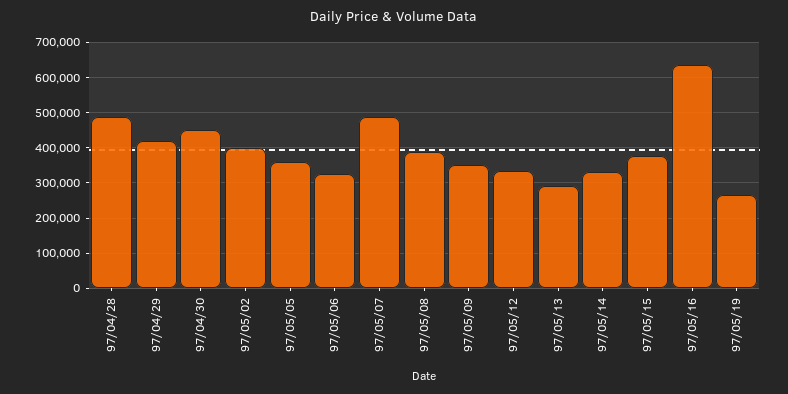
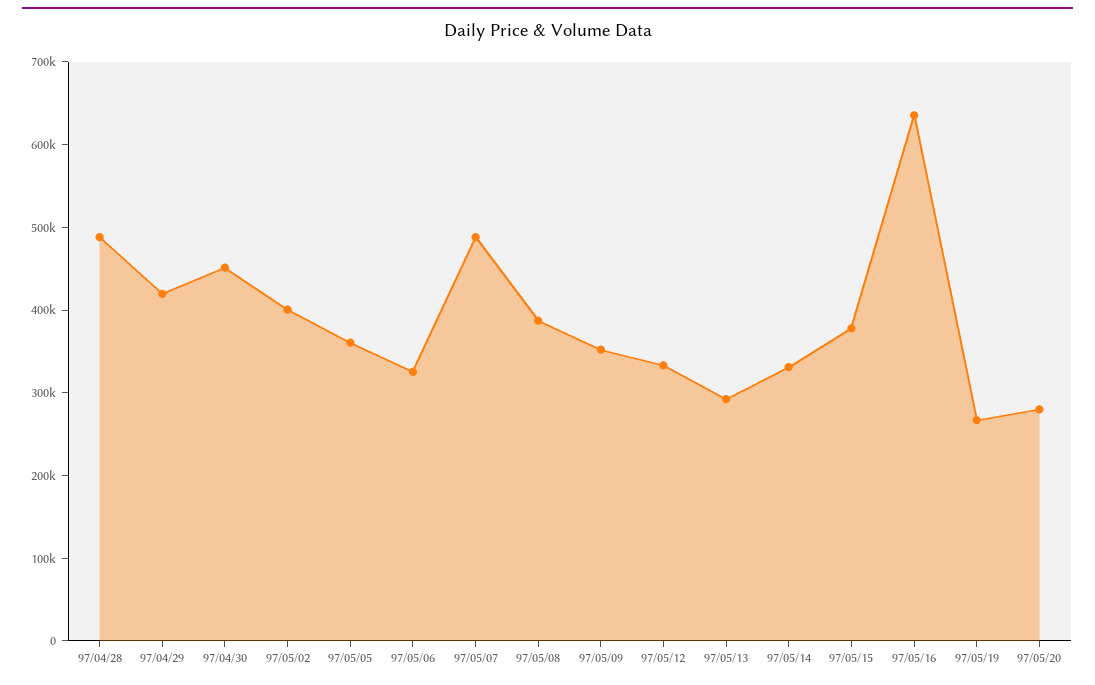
97/05/20: none -> 280000

